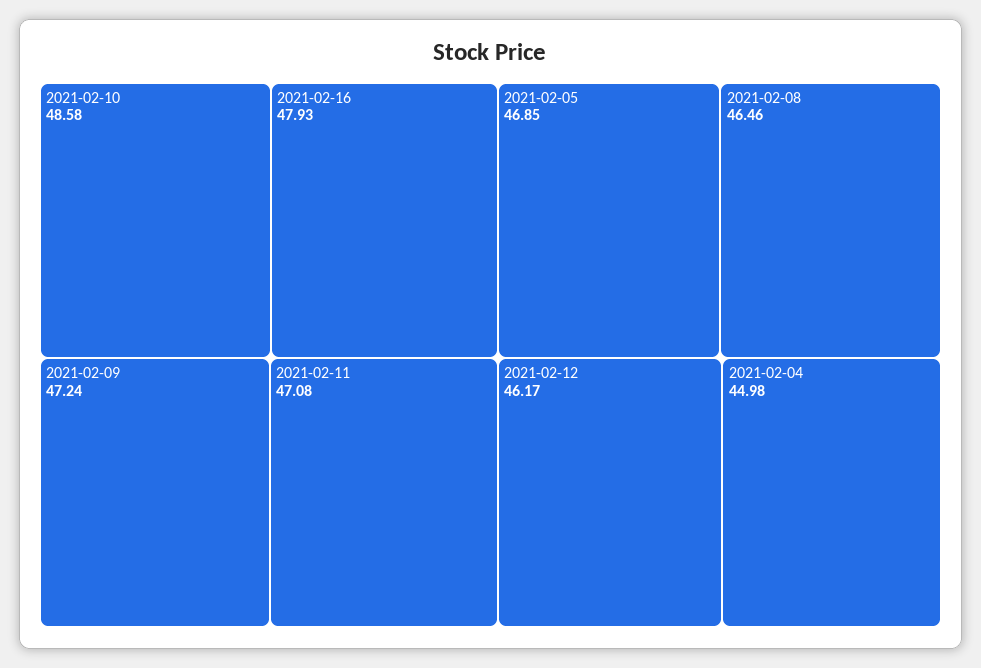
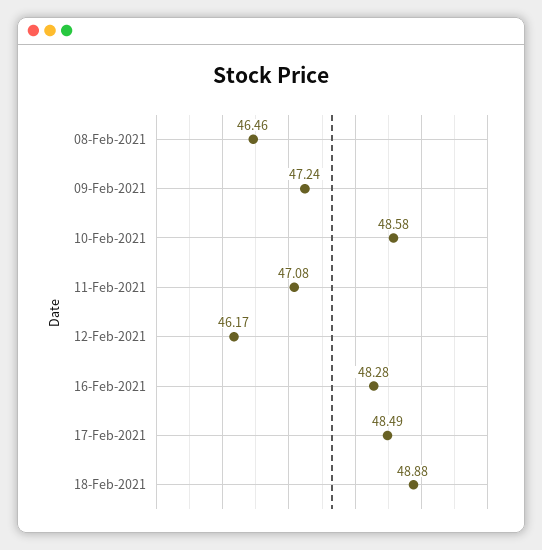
2021-02-16: 47.93 -> 48.28
2021-02-05: 46.85 -> none
2021-02-04: 44.98 -> none
17-Feb-2021: none -> 48.49
18-Feb-2021: none -> 48.88

